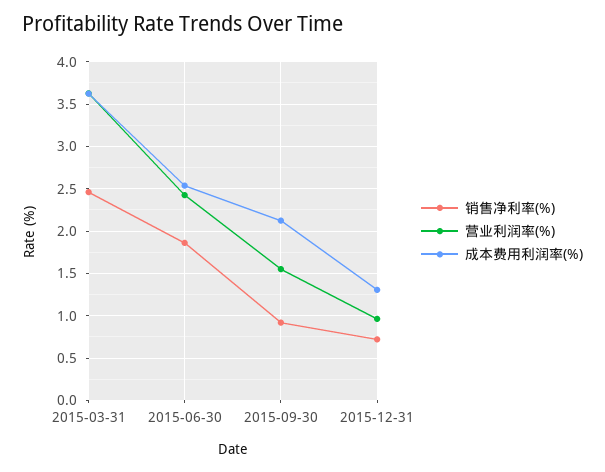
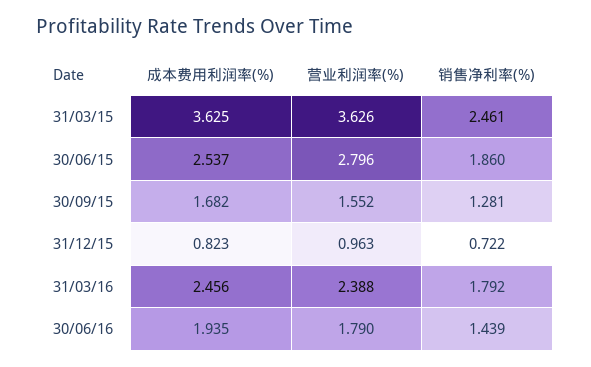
营业利润率(%), 2015-06-30: 2.4 -> 2.796
销售净利率(%), 2015-09-30: 0.9 -> 1.281
成本费用利润率(%), 2015-09-30: 2.1 -> 1.682
成本费用利润率(%), 2015-12-31: 1.3 -> 0.823
成本费用利润率(%), 31/03/16: none -> 2.456
营业利润率(%), 31/03/16: none -> 2.388
销售净利率(%), 31/03/16: none -> 1.792
成本费用利润率(%), 30/06/16: none -> 1.935
营业利润率(%), 30/06/16: none -> 1.79
销售净利率(%), 30/06/16: none -> 1.439

